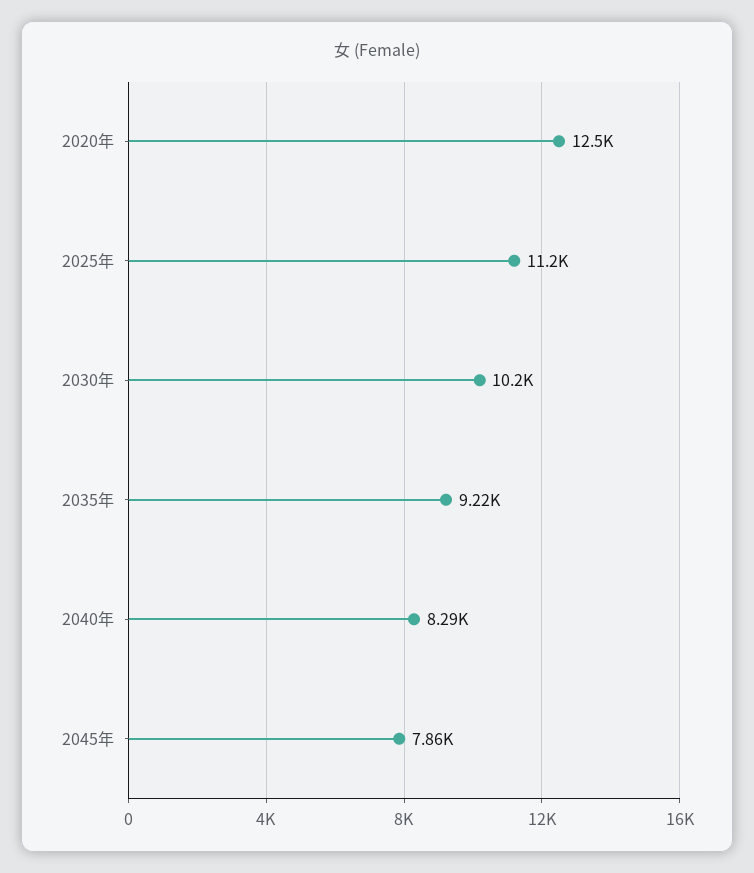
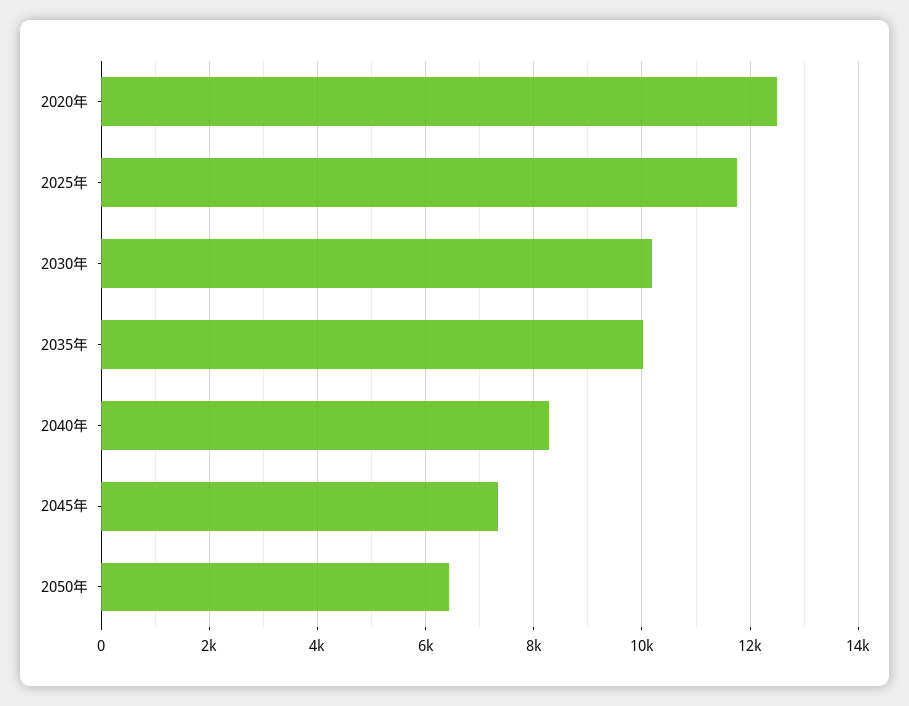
2025年: 11200 -> 11800
2035年: 9220 -> 10000
2045年: 7860 -> 7400
2050年: none -> 6400

